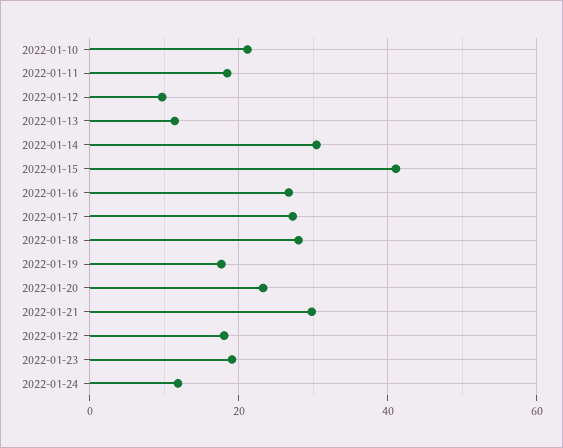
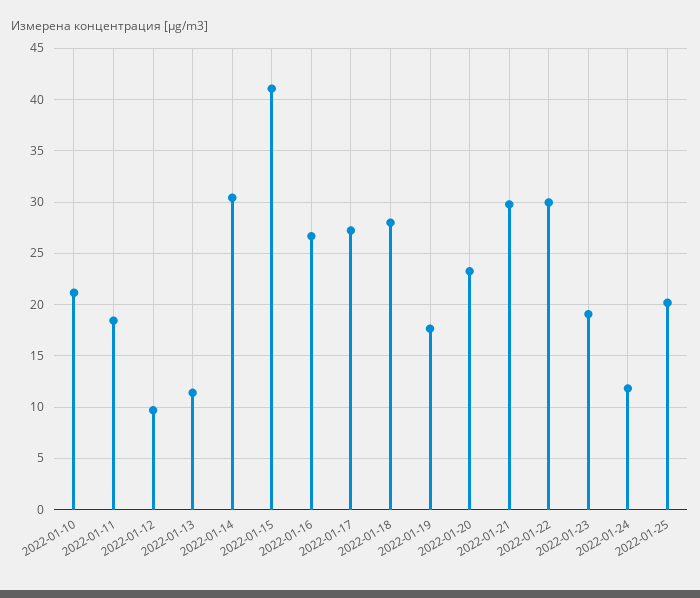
2022-01-22: 18 -> 30
2022-01-25: none -> 20

